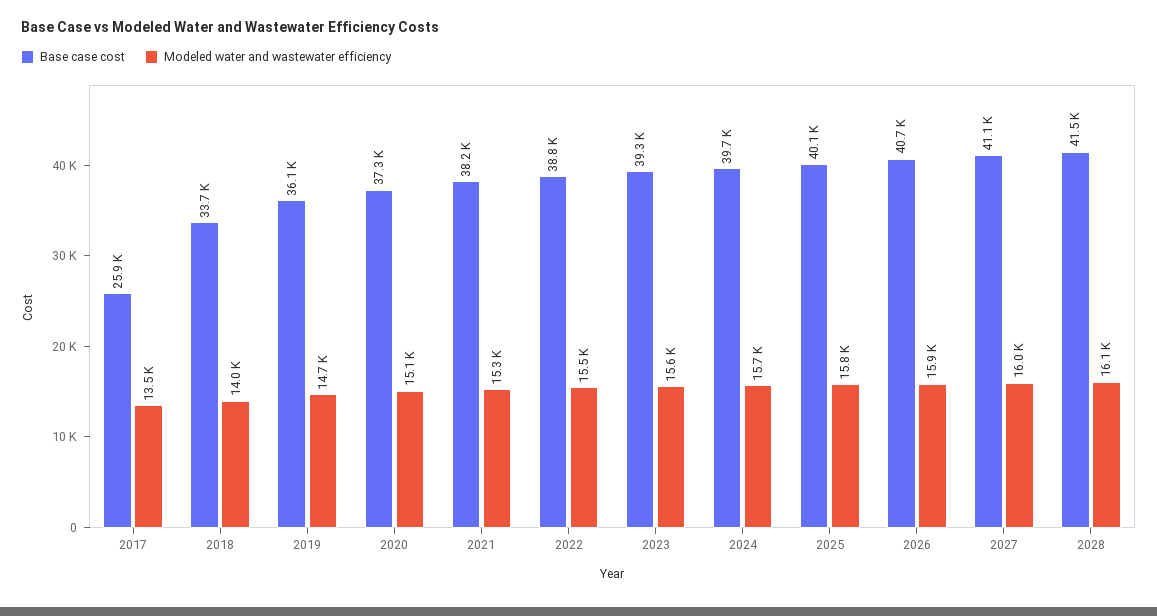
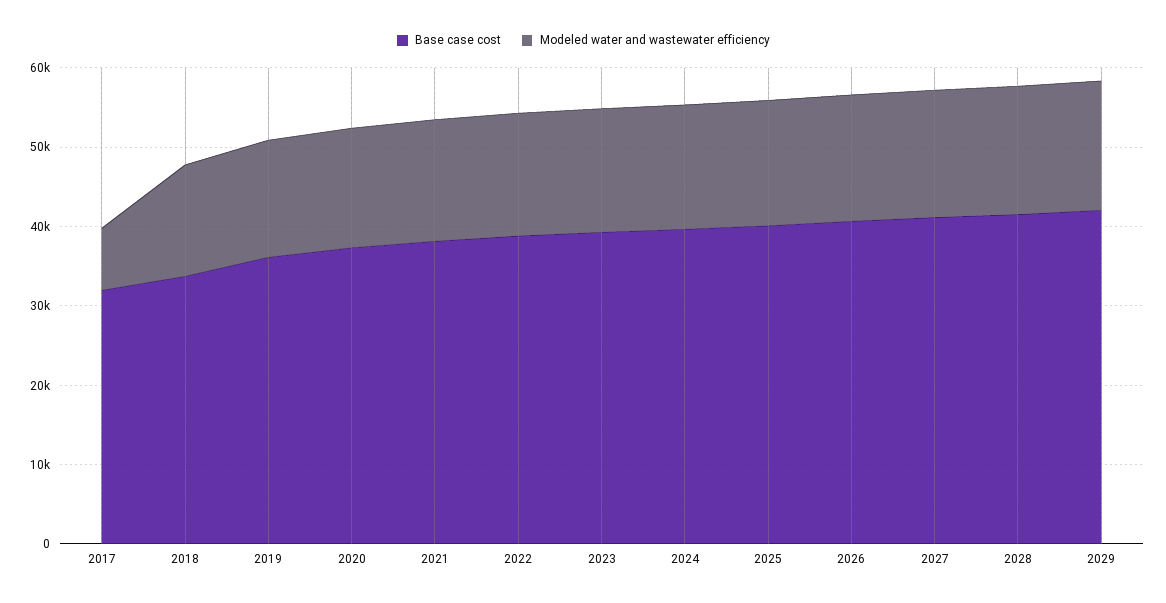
Base case cost, 2017: 25900 -> 32000
Modeled water and wastewater efficiency, 2017: 13500 -> 8000
Base case cost, 2029: none -> 42000
Modeled water and wastewater efficiency, 2029: none -> 16000

